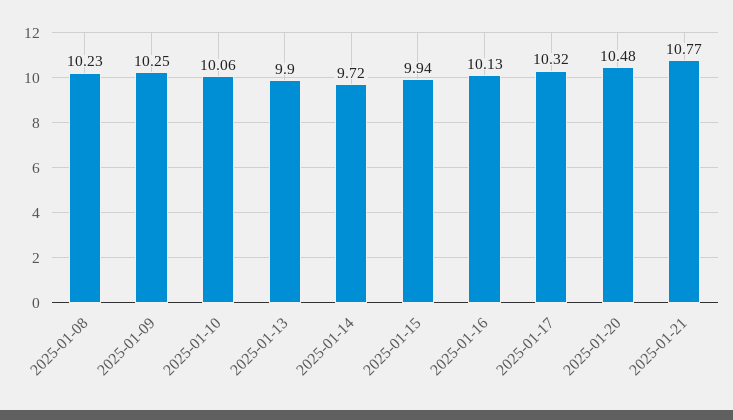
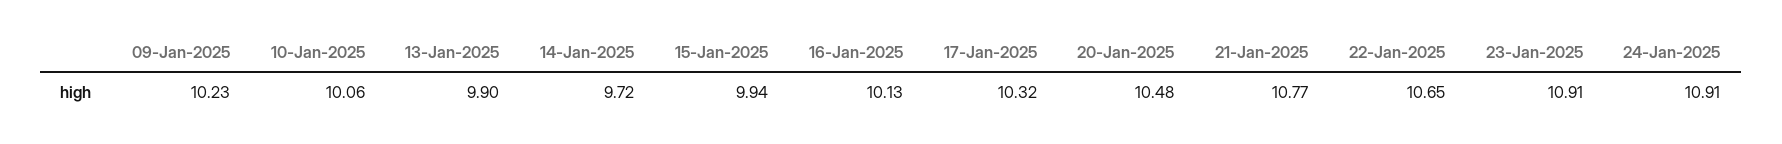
2025-01-08: 10.23 -> none
2025-01-09: 10.25 -> 10.23
22-Jan-2025: none -> 10.65
23-Jan-2025: none -> 10.91
24-Jan-2025: none -> 10.91

